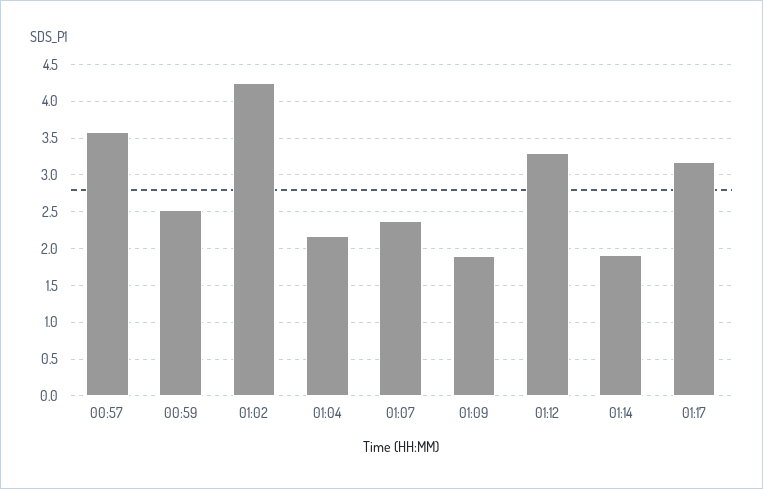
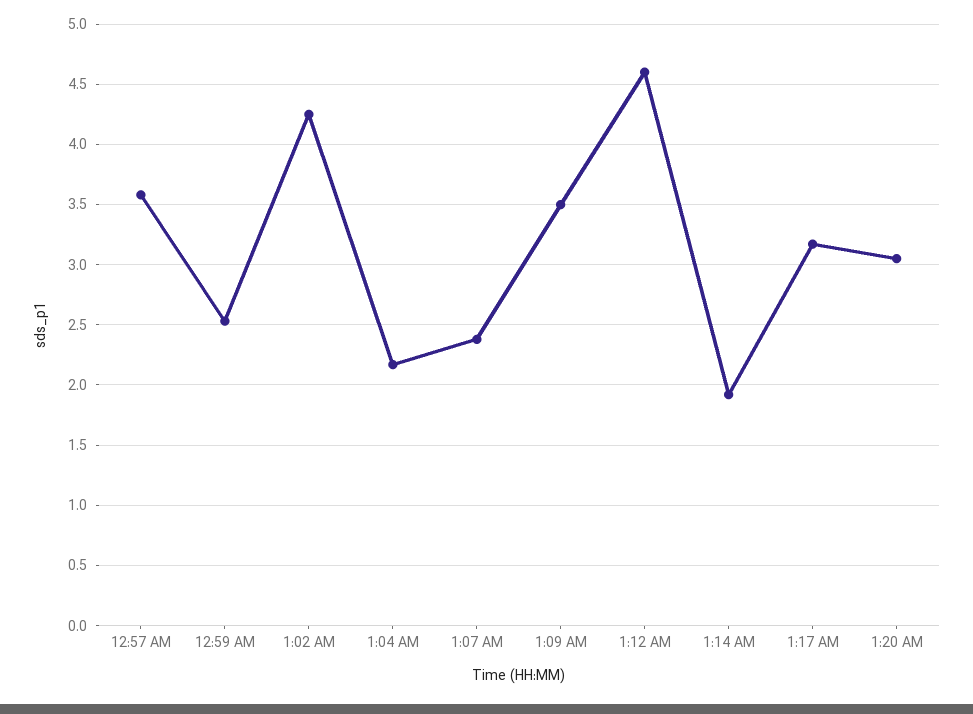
01:09: 1.9 -> 3.5
01:12: 3.3 -> 4.6
1:20 AM: none -> 3.05

